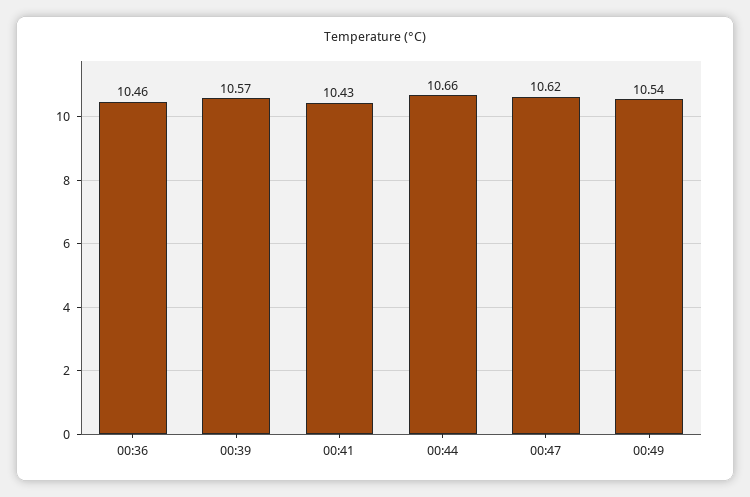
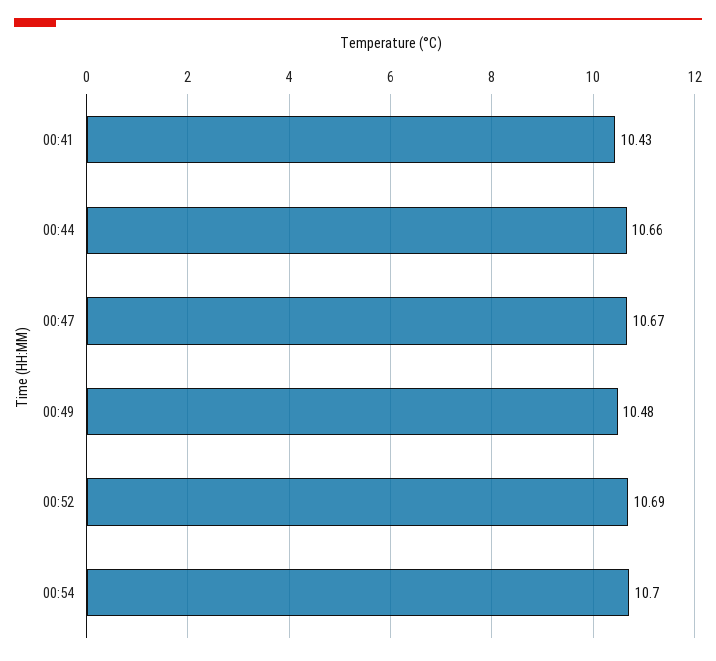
00:36: 10.46 -> none
00:39: 10.57 -> none
00:47: 10.62 -> 10.67
00:49: 10.54 -> 10.48
00:52: none -> 10.69
00:54: none -> 10.7

